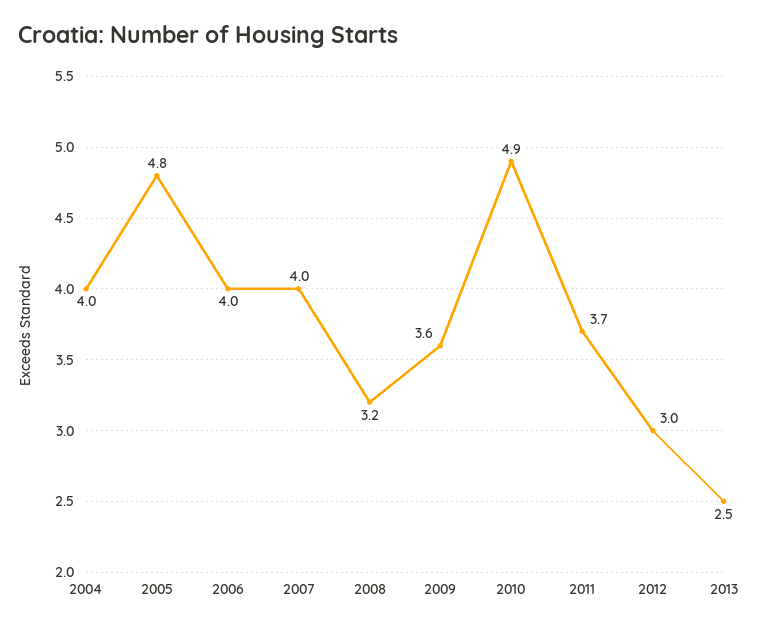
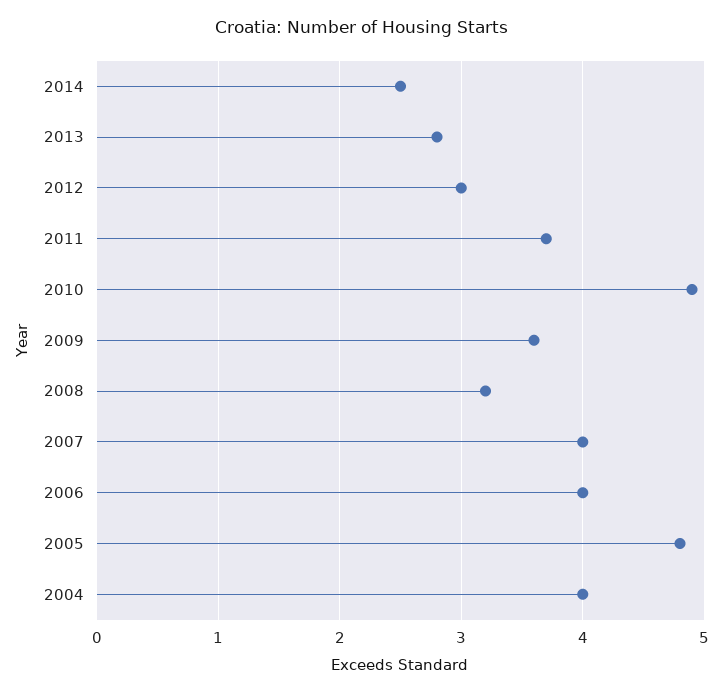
2013: 2.5 -> 2.8
2014: none -> 2.5

